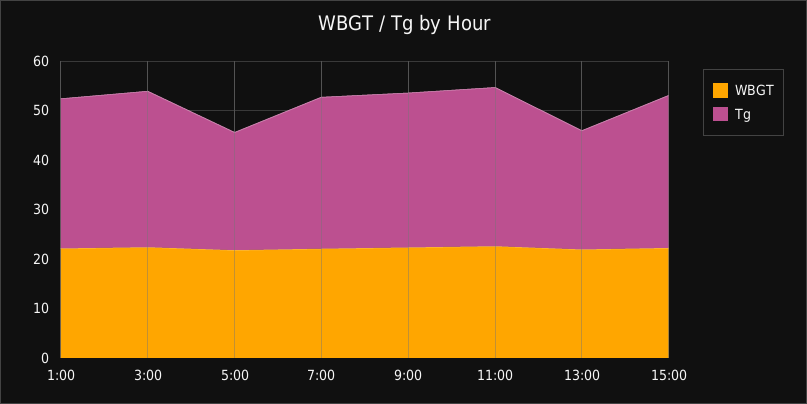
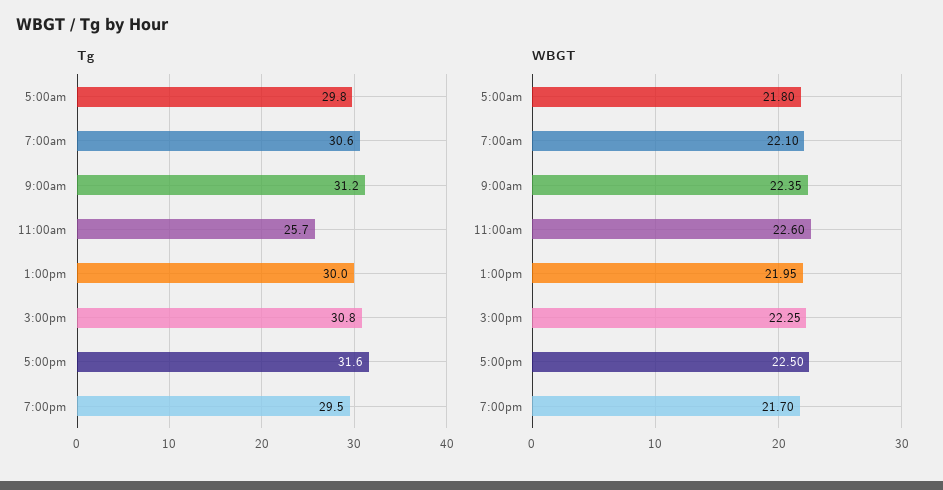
WBGT, 1:00: 22 -> none
Tg, 1:00: 30 -> none
WBGT, 3:00: 22 -> none
Tg, 3:00: 32 -> none
Tg, 5:00: 24 -> 29.8
Tg, 11:00: 32 -> 25.7
Tg, 13:00: 24 -> 30
Tg, 5:00pm: none -> 31.6
Tg, 7:00pm: none -> 29.5
WBGT, 5:00pm: none -> 22.5
WBGT, 7:00pm: none -> 21.7

